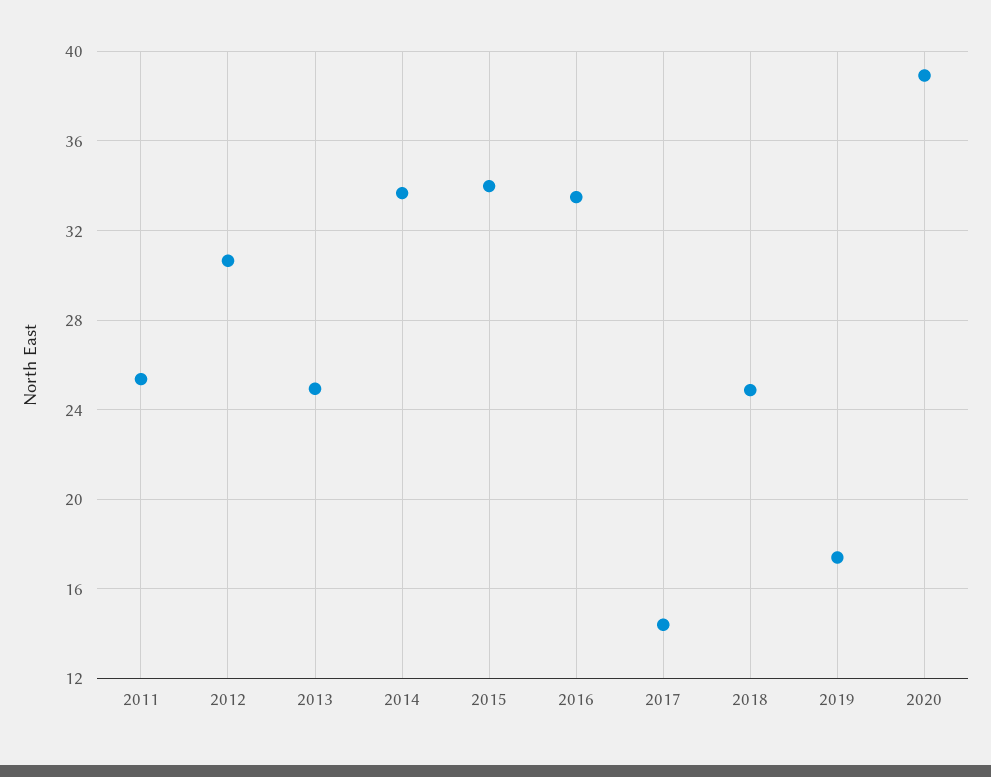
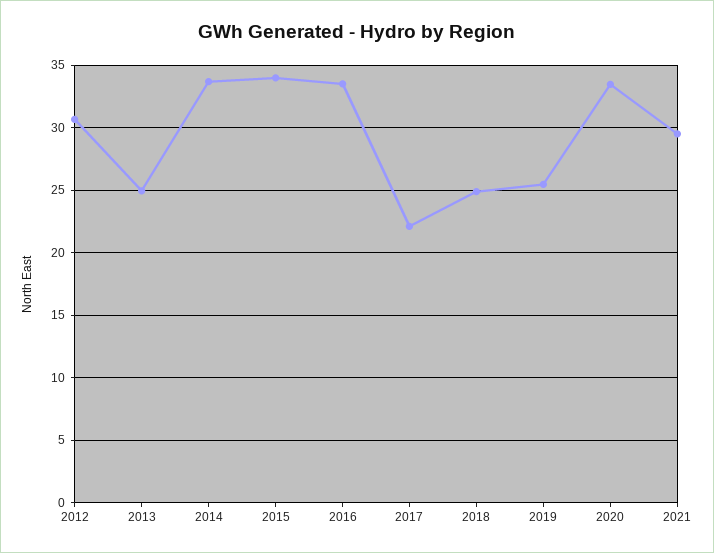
2011: 25.5 -> none
2017: 14.5 -> 22
2019: 17.5 -> 25.5
2020: 39 -> 33.5
2021: none -> 29.5

